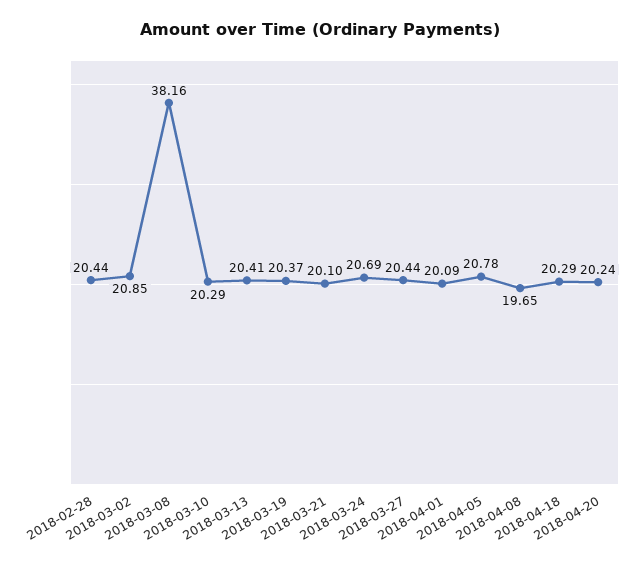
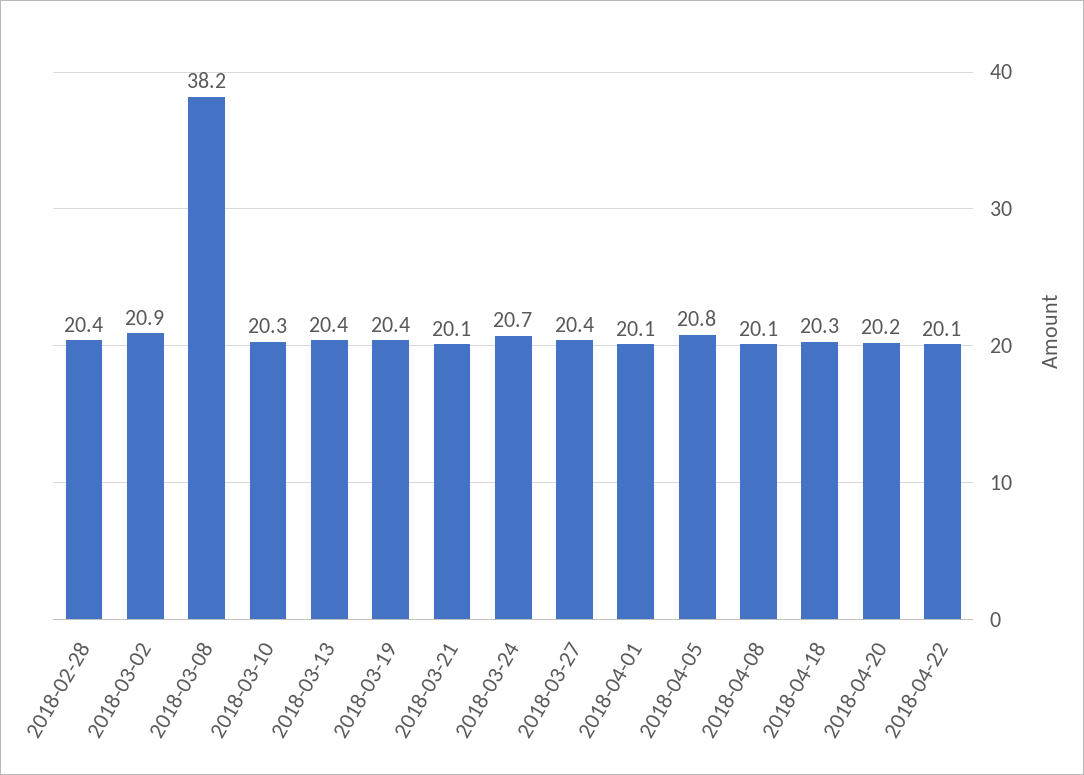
2018-04-08: 19.65 -> 20.1
2018-04-22: none -> 20.1

